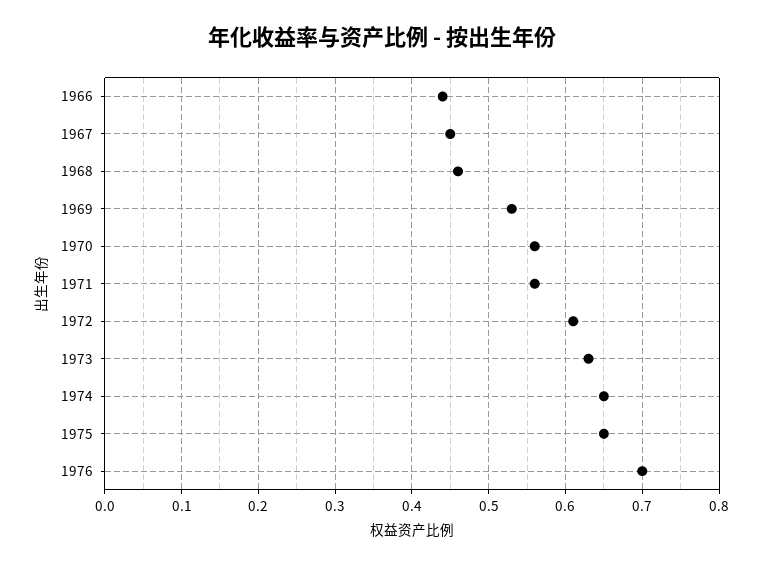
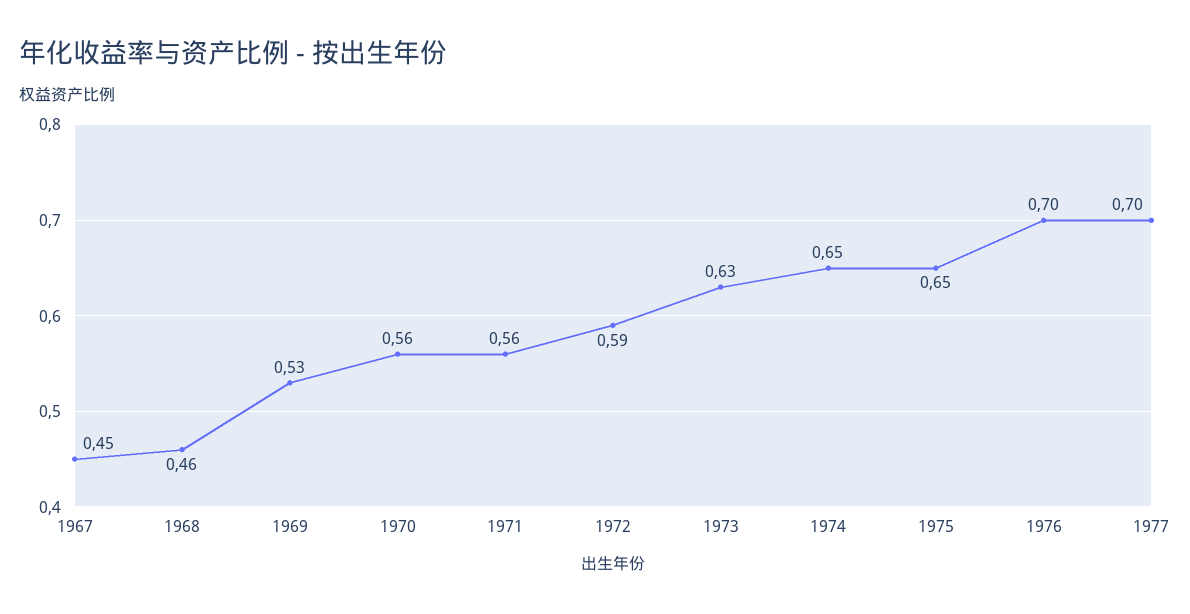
1966: 0.44 -> none
1972: 0.61 -> 0.59
1977: none -> 0.7

